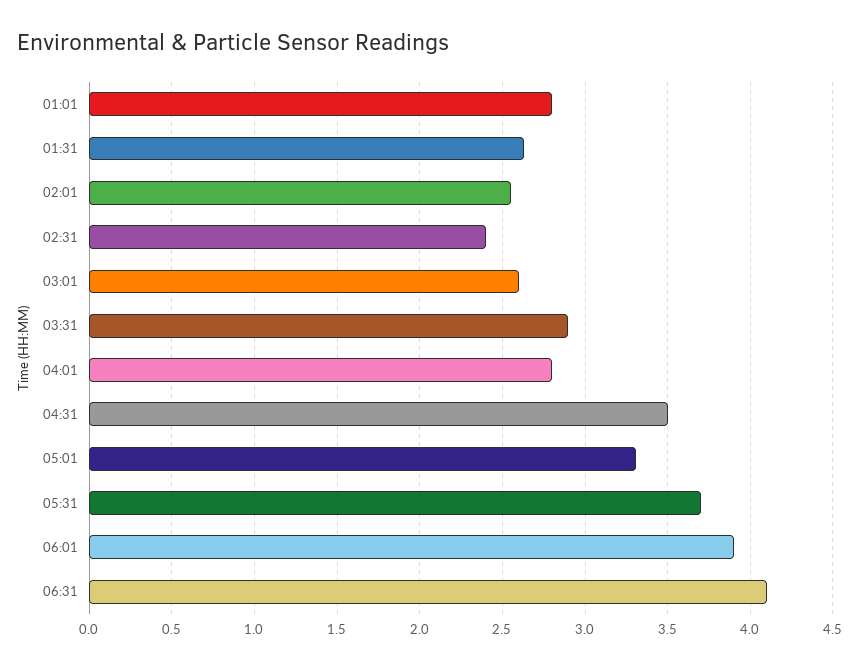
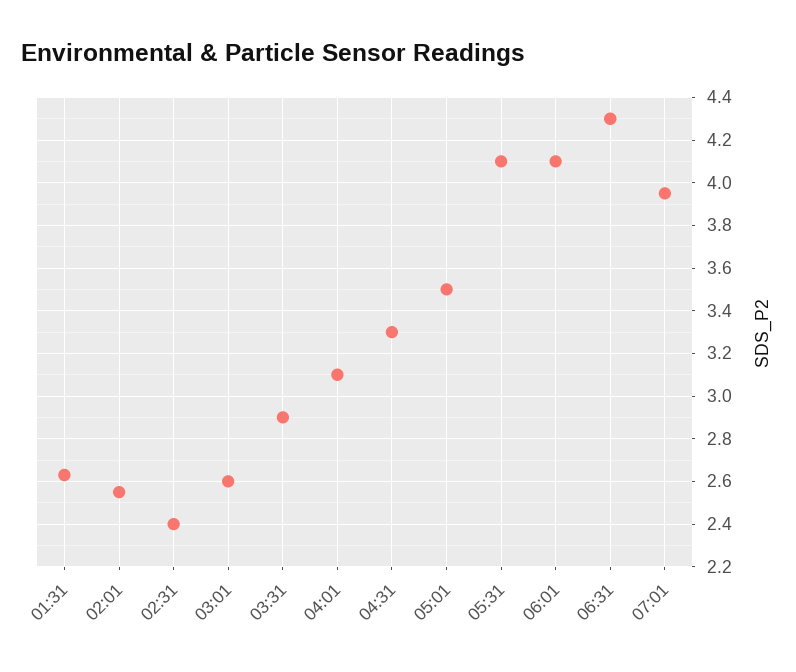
01:01: 2.8 -> none
04:01: 2.8 -> 3.1
04:31: 3.5 -> 3.3
05:01: 3.3 -> 3.5
05:31: 3.7 -> 4.1
06:01: 3.9 -> 4.1
06:31: 4.1 -> 4.3
07:01: none -> 3.95

